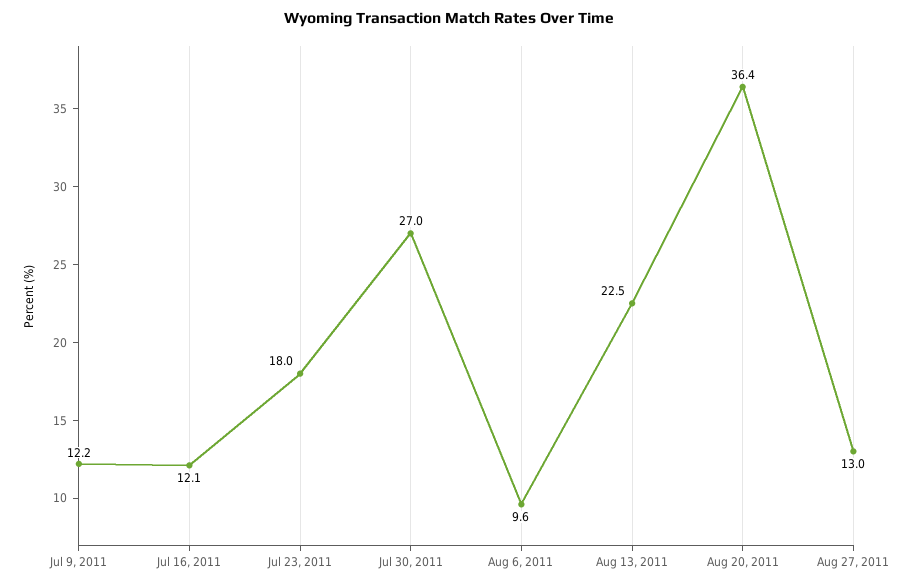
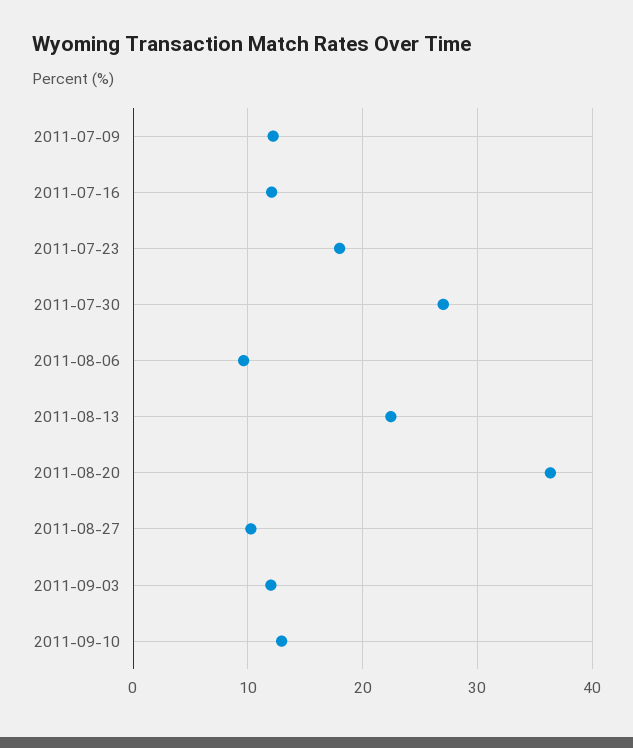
Aug 27, 2011: 13 -> 10
2011-09-03: none -> 12
2011-09-10: none -> 13

